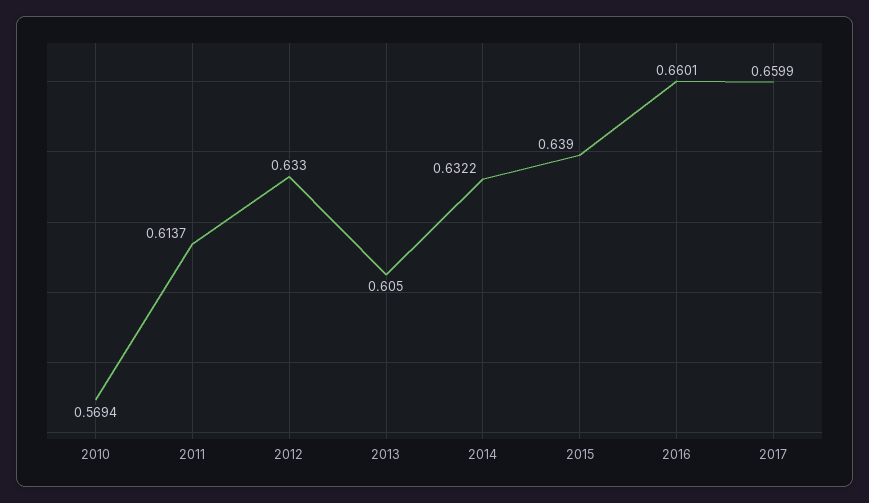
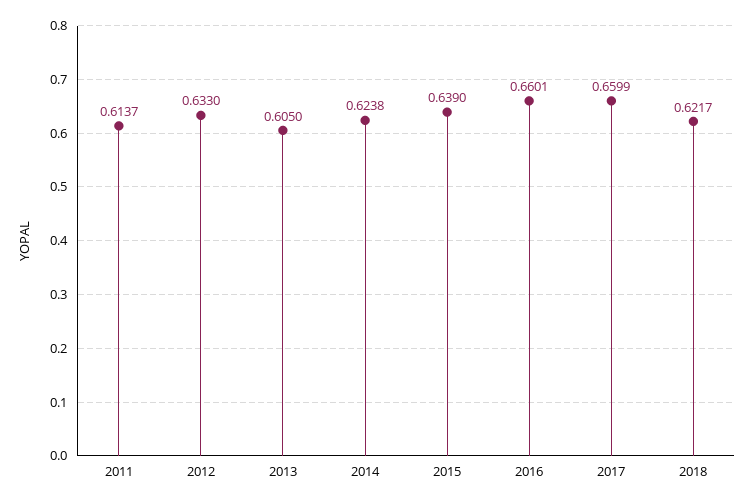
2010: 0.5694 -> none
2014: 0.6322 -> 0.6238
2018: none -> 0.6217

